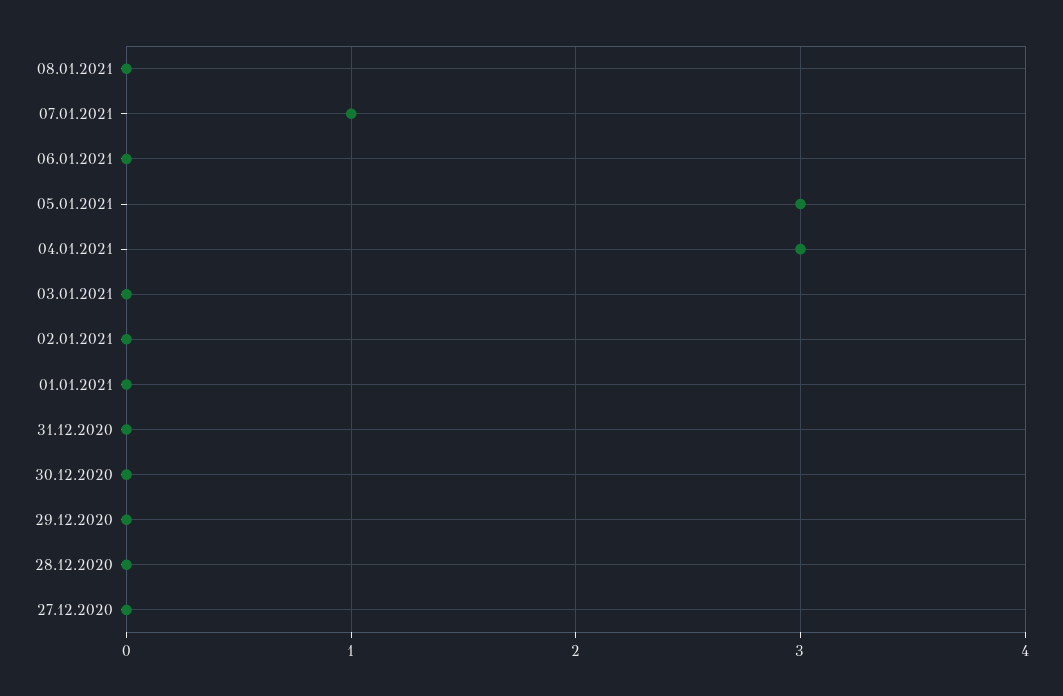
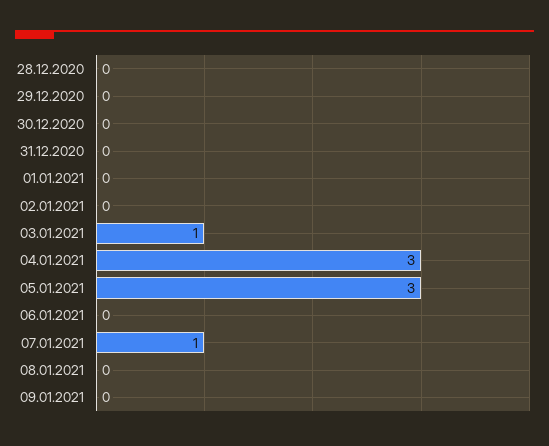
03.01.2021: 0 -> 1
27.12.2020: 0 -> none
09.01.2021: none -> 0

